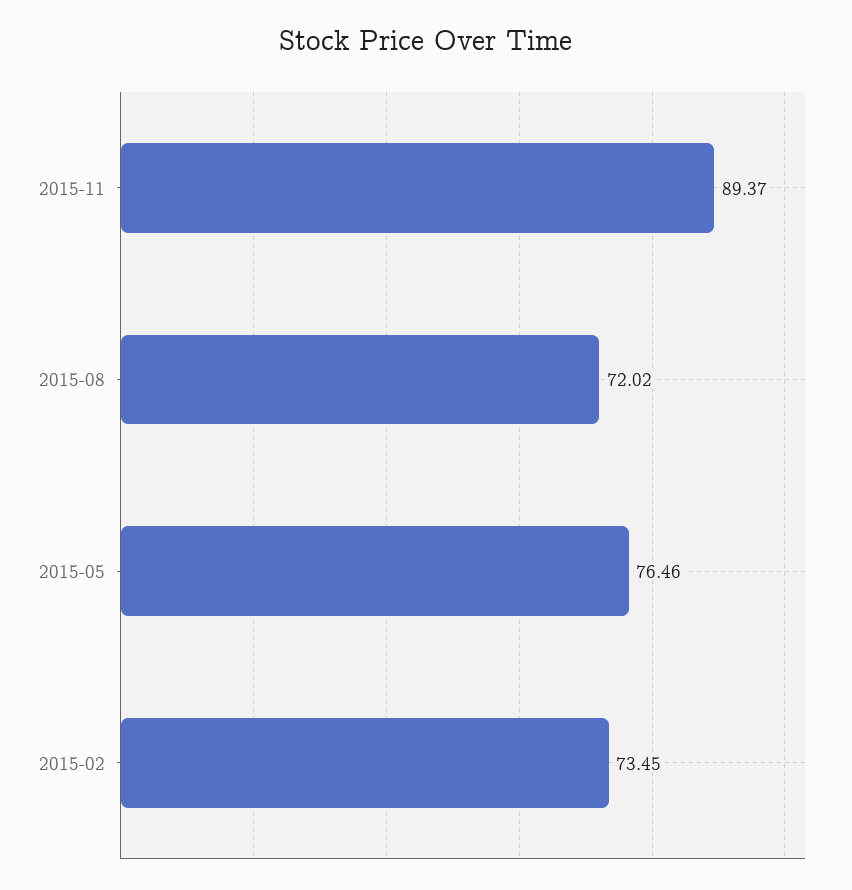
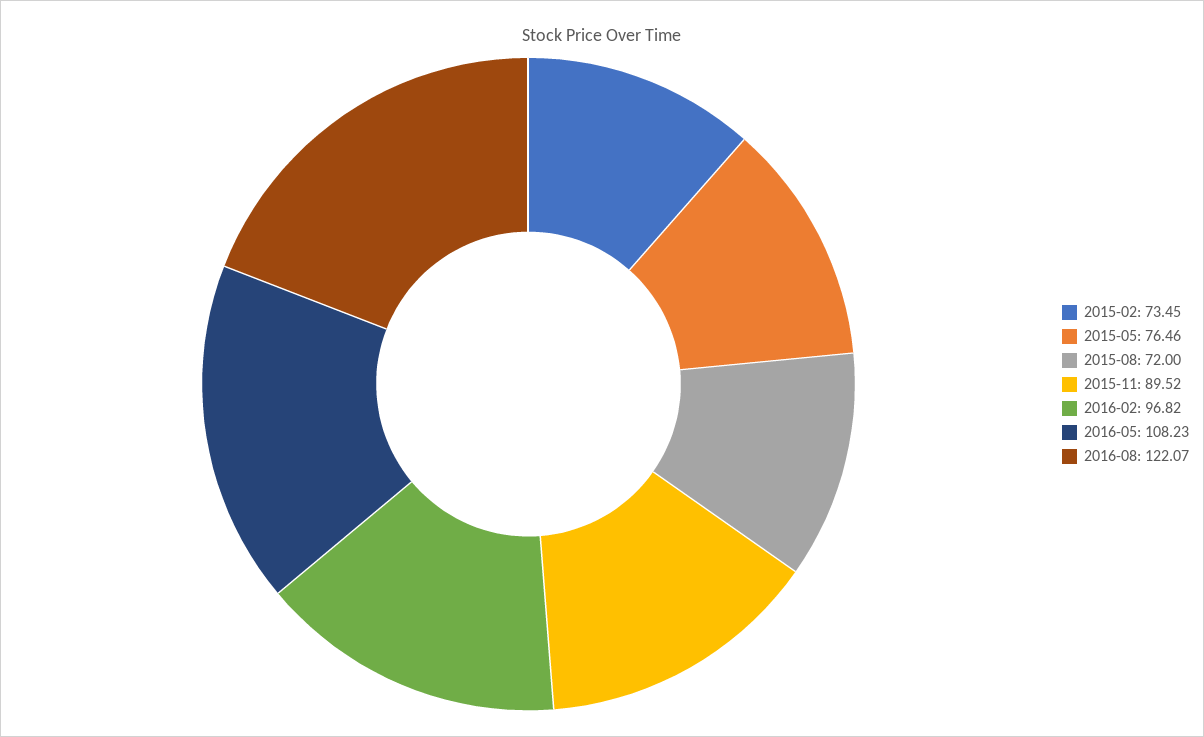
2015-11: 89.37 -> 89.52
2015-08: 72.02 -> 72
2016-02: none -> 96.82
2016-05: none -> 108.23
2016-08: none -> 122.07

